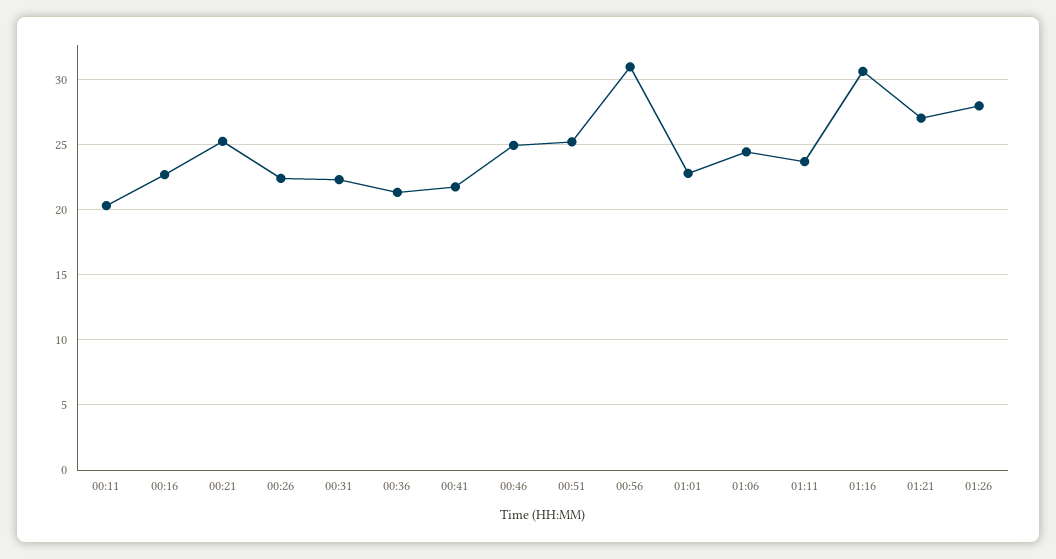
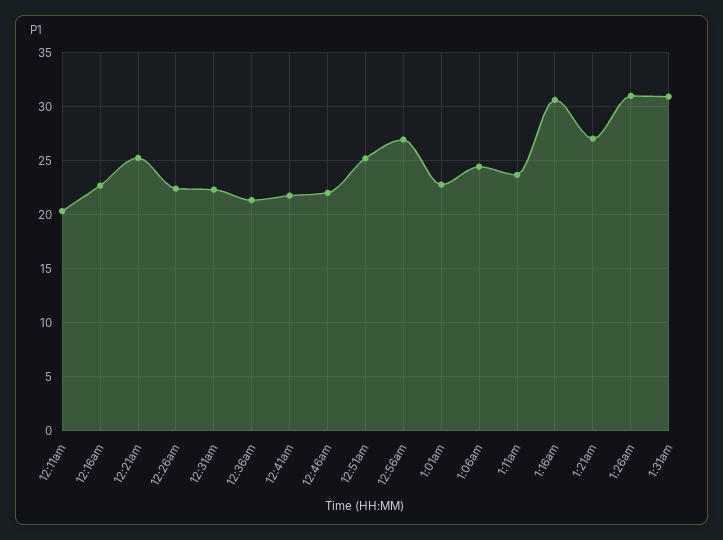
00:46: 25 -> 22
00:56: 31 -> 27
01:26: 28 -> 31
1:31am: none -> 31

